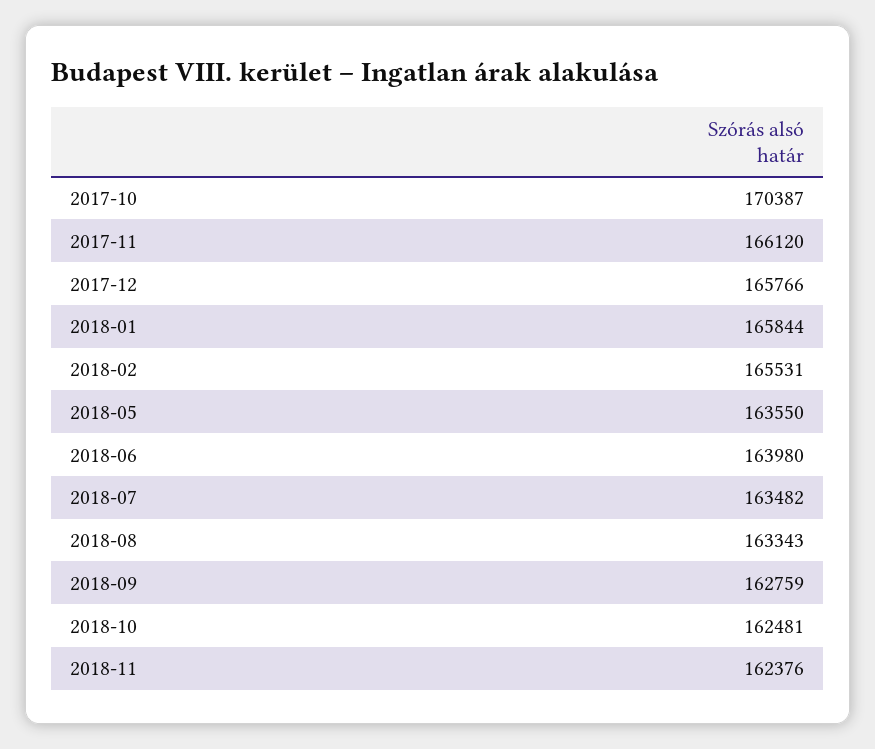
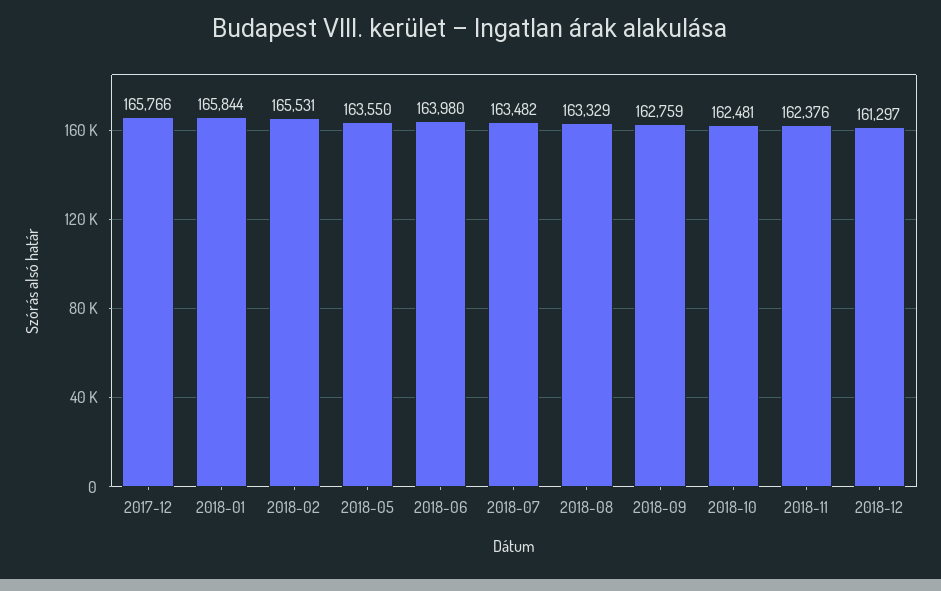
2017-10: 170387 -> none
2017-11: 166120 -> none
2018-08: 163343 -> 163329
2018-12: none -> 161297

